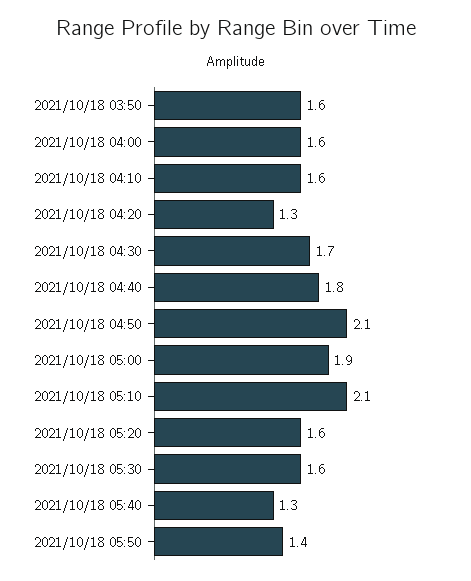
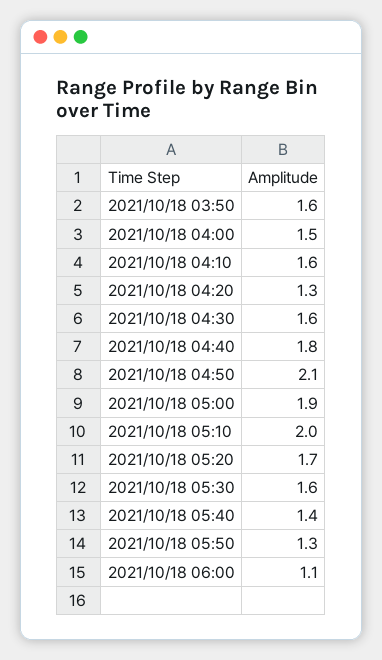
2021/10/18 04:00: 1.6 -> 1.5
2021/10/18 04:30: 1.7 -> 1.6
2021/10/18 05:10: 2.1 -> 2
2021/10/18 05:20: 1.6 -> 1.7
2021/10/18 05:40: 1.3 -> 1.4
2021/10/18 05:50: 1.4 -> 1.3
2021/10/18 06:00: none -> 1.1

